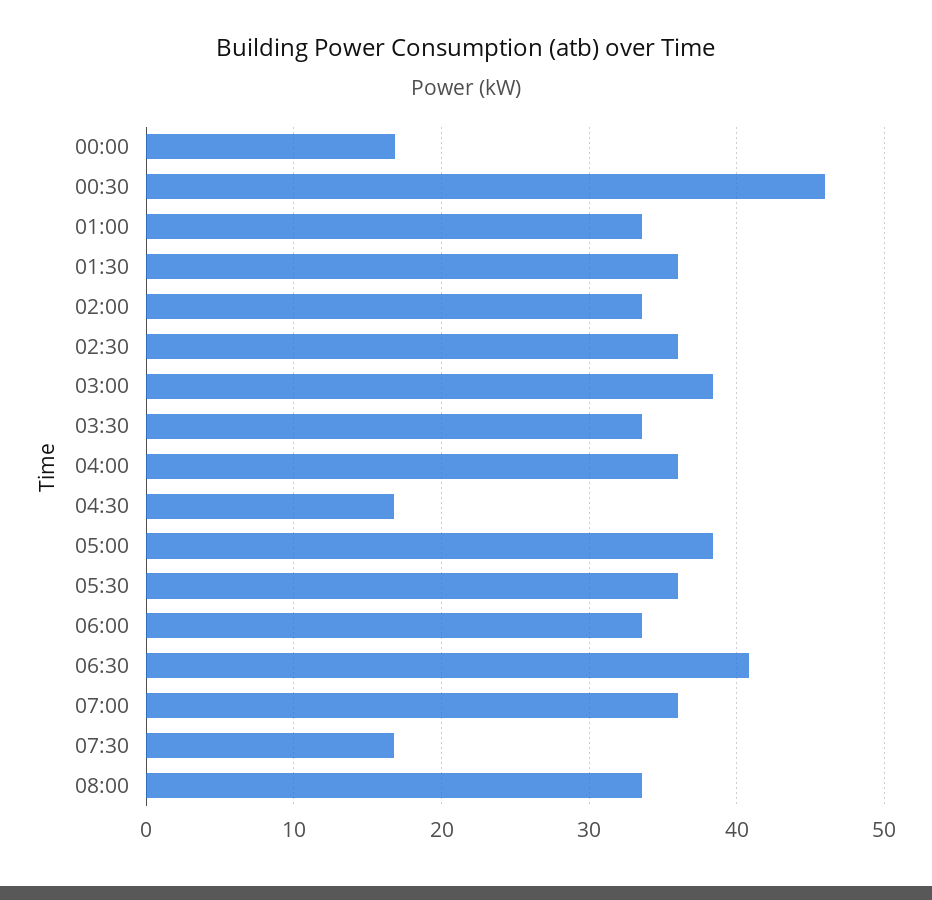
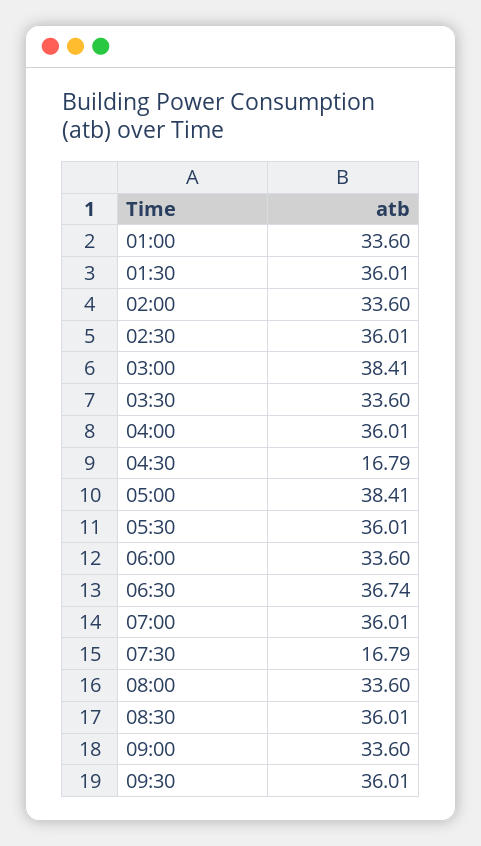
00:00: 17 -> none
00:30: 46 -> none
06:30: 41 -> 36.74
08:30: none -> 36.01
09:00: none -> 33.6
09:30: none -> 36.01

